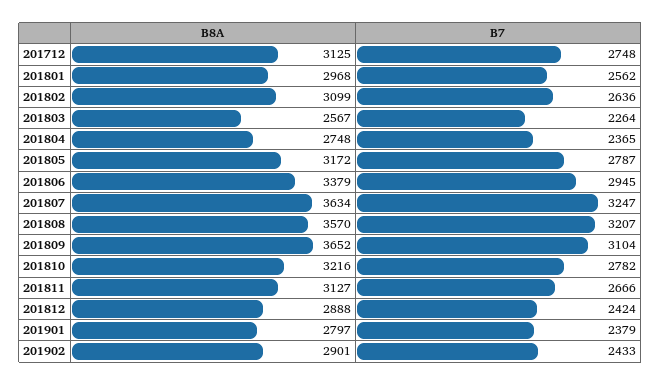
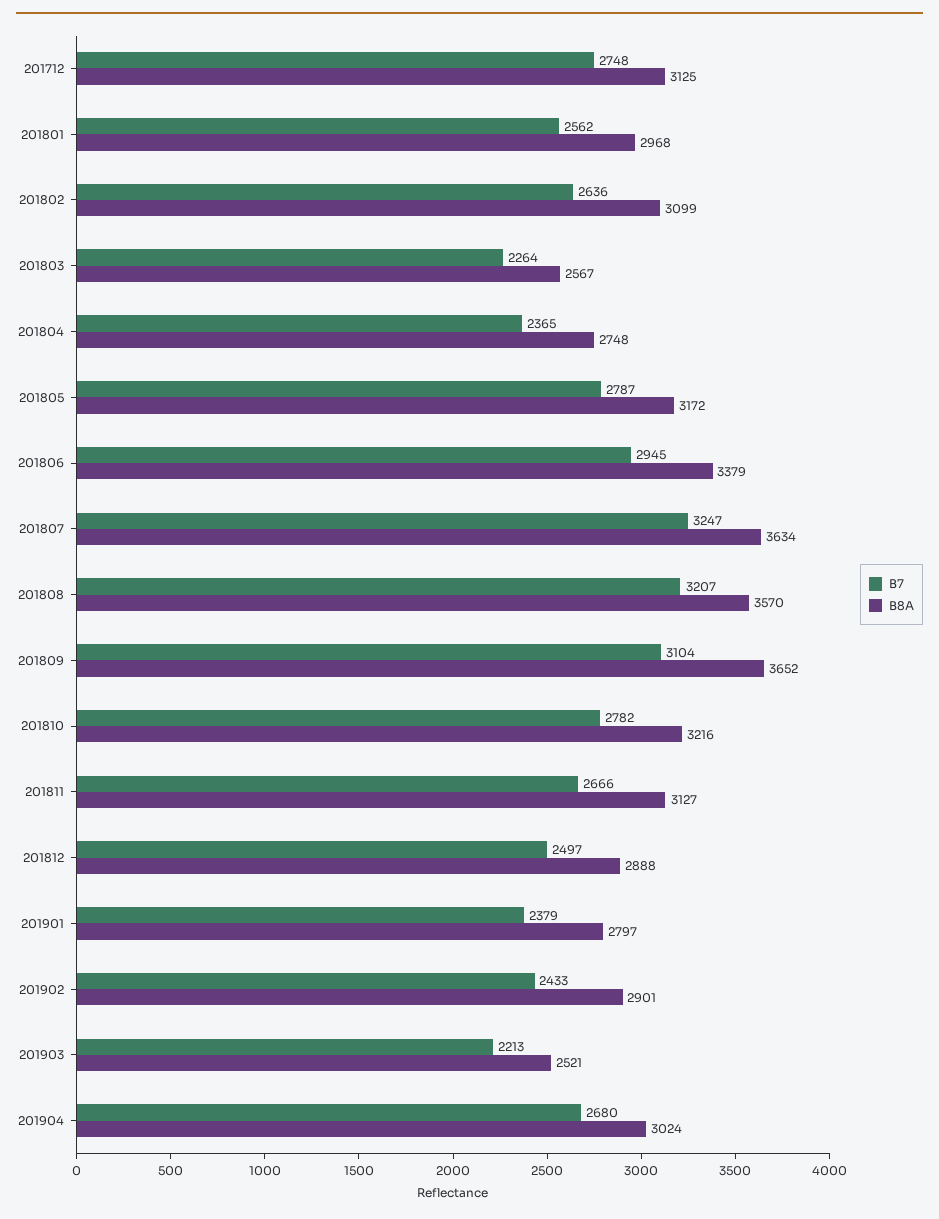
B7, 201812: 2424 -> 2497
B7, 201903: none -> 2213
B8A, 201903: none -> 2521
B7, 201904: none -> 2680
B8A, 201904: none -> 3024

